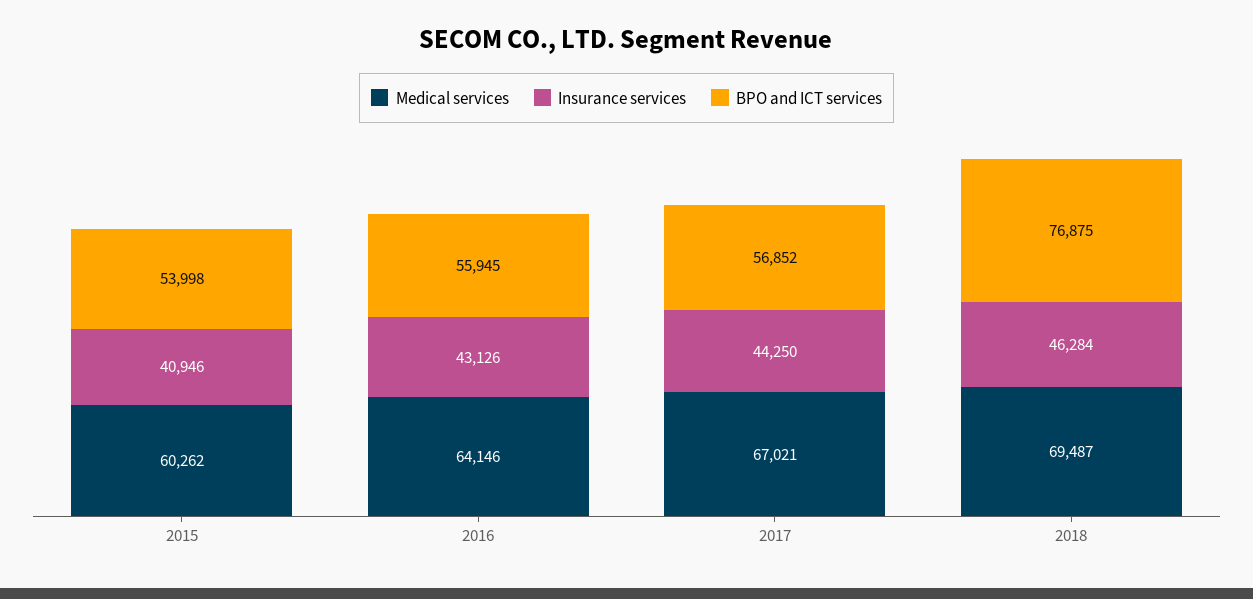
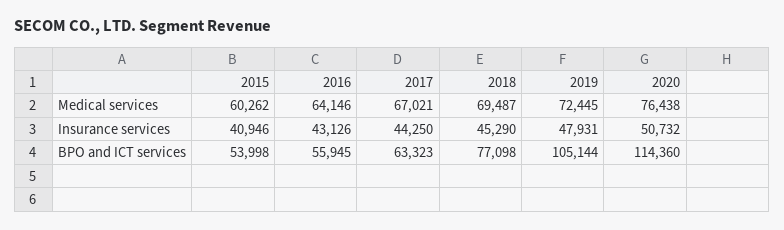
BPO and ICT services, 2017: 56852 -> 63323
Insurance services, 2018: 46284 -> 45290
BPO and ICT services, 2018: 76875 -> 77098
Medical services, 2019: none -> 72445
Medical services, 2020: none -> 76438
Insurance services, 2019: none -> 47931
Insurance services, 2020: none -> 50732
BPO and ICT services, 2019: none -> 105144
BPO and ICT services, 2020: none -> 114360

